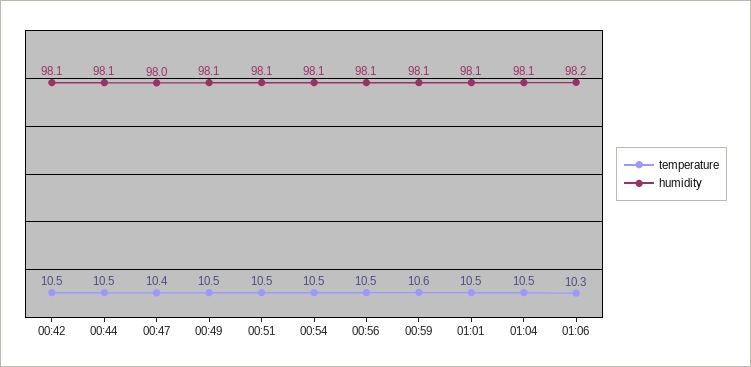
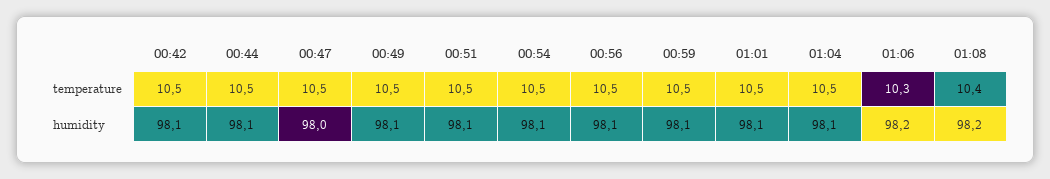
temperature, 00:47: 10.4 -> 10.5
temperature, 00:59: 10.6 -> 10.5
temperature, 01:08: none -> 10.4
humidity, 01:08: none -> 98.2

